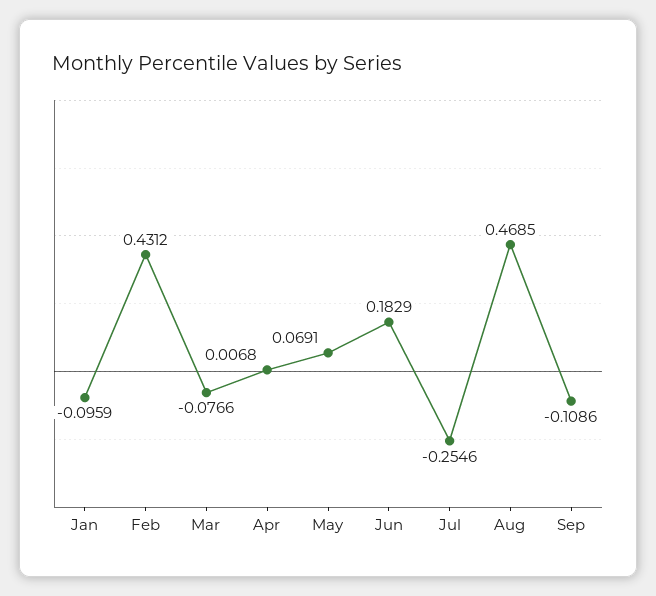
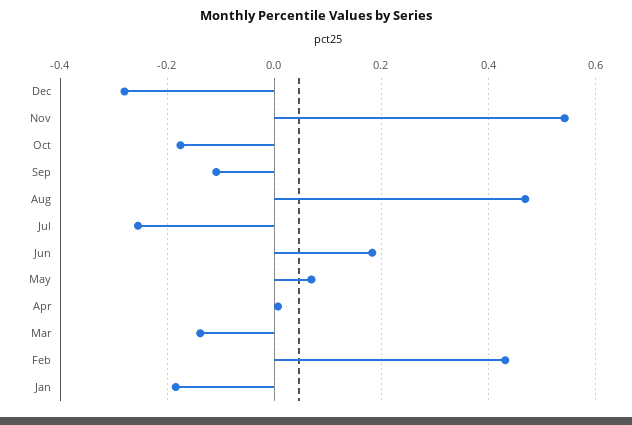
Jan: -0.0959 -> -0.18
Mar: -0.0766 -> -0.14
Dec: none -> -0.28
Nov: none -> 0.54
Oct: none -> -0.18

